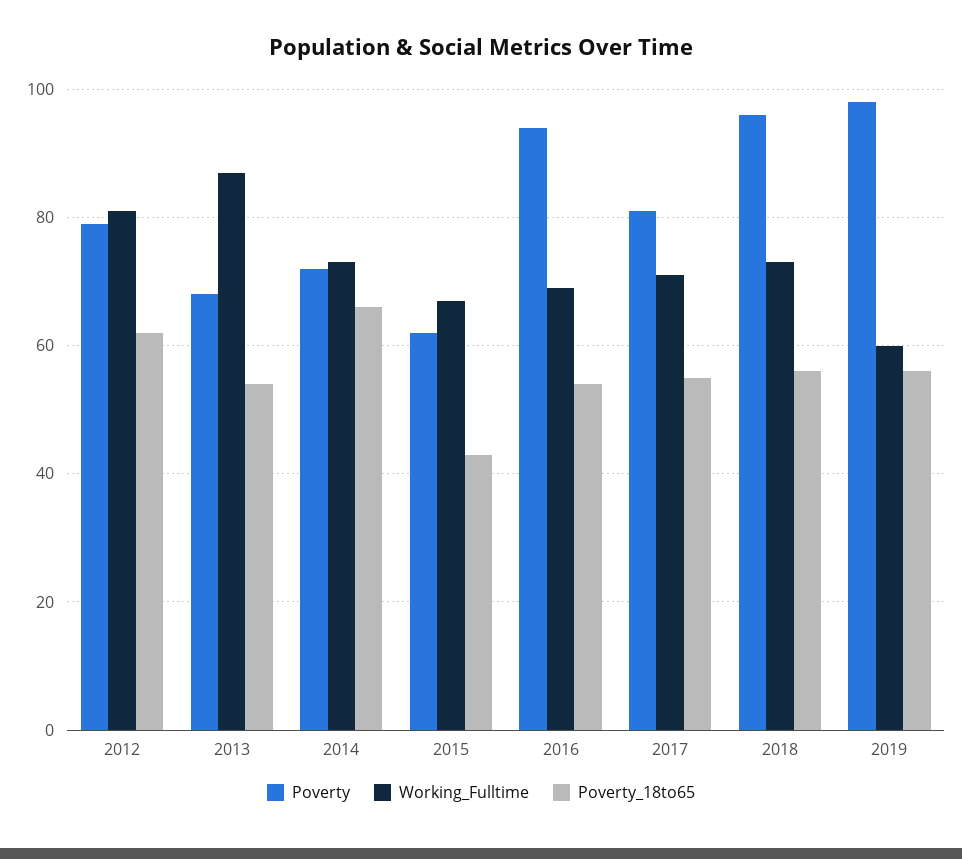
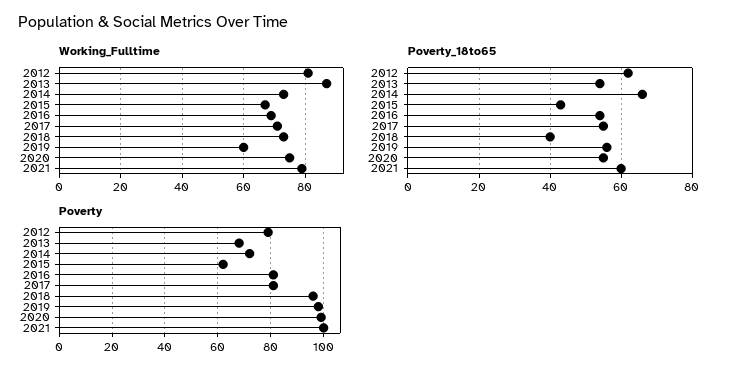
Poverty, 2016: 95 -> 80
Poverty_18to65, 2018: 55 -> 40
Working_Fulltime, 2020: none -> 75
Working_Fulltime, 2021: none -> 80
Poverty_18to65, 2020: none -> 55
Poverty_18to65, 2021: none -> 60
Poverty, 2020: none -> 100
Poverty, 2021: none -> 100

